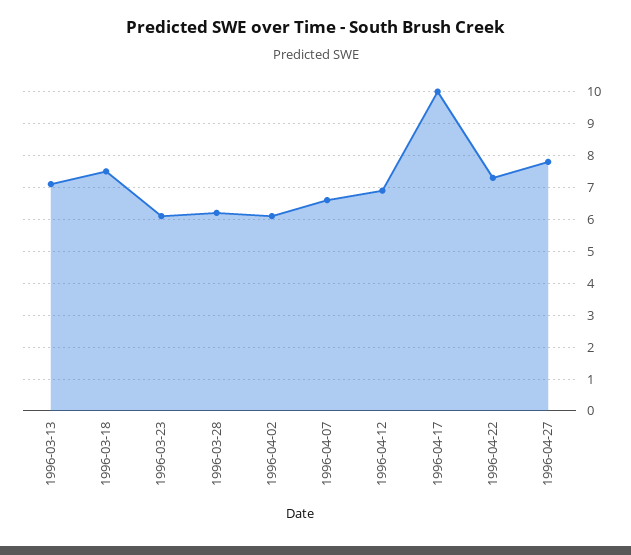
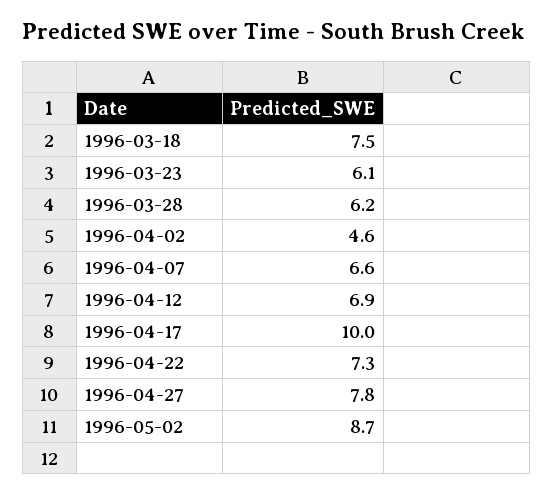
1996-03-13: 7 -> none
1996-04-02: 6 -> 4.6
1996-05-02: none -> 8.7

